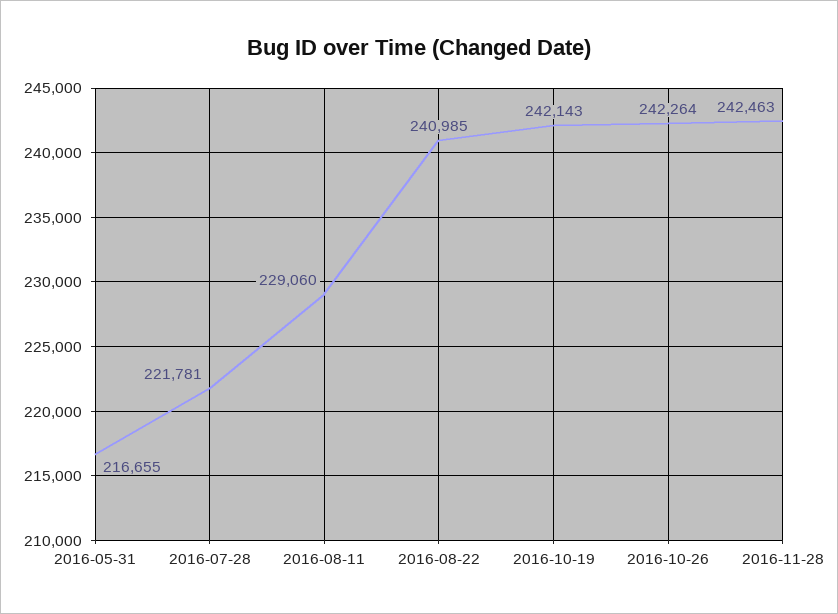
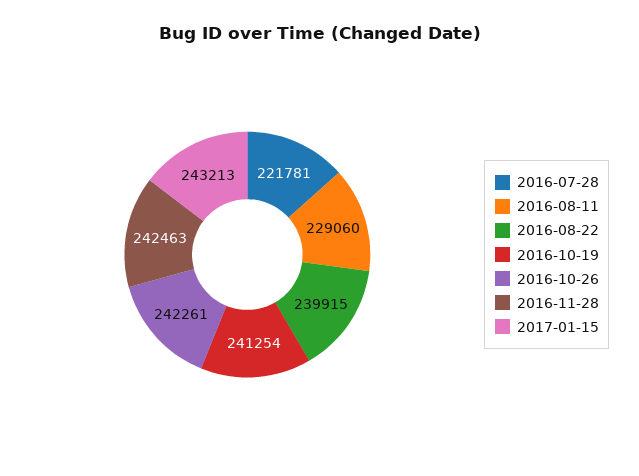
2016-05-31: 216655 -> none
2016-08-22: 240985 -> 239915
2016-10-19: 242143 -> 241254
2016-10-26: 242264 -> 242261
2017-01-15: none -> 243213

